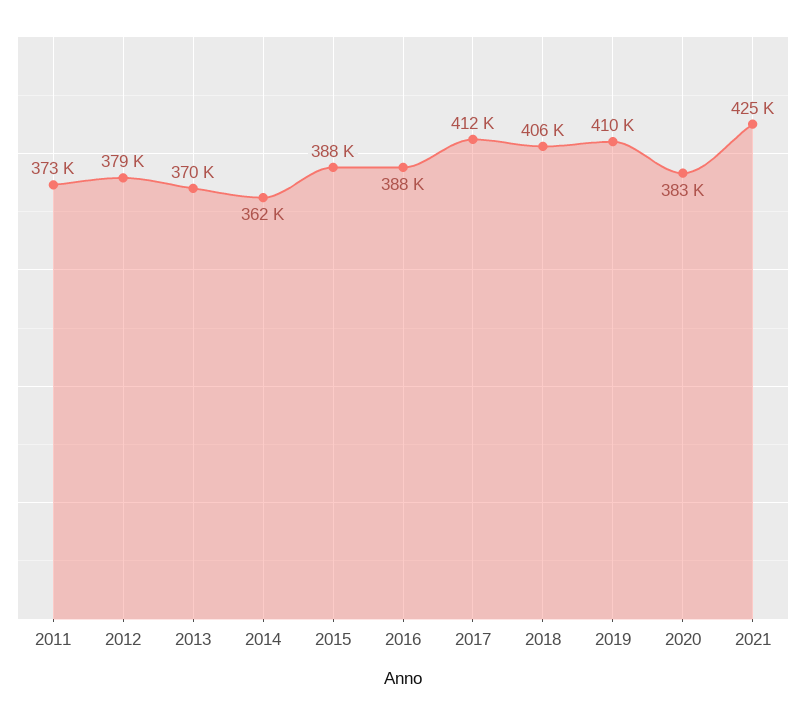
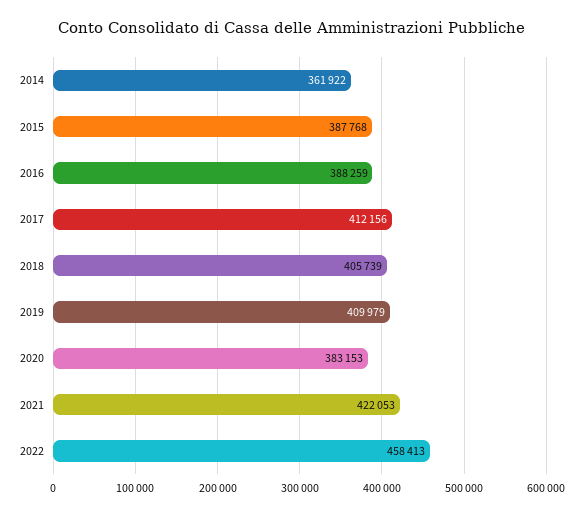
2011: 373000 -> none
2012: 379000 -> none
2013: 370000 -> none
2021: 425000 -> 422053
2022: none -> 458413

